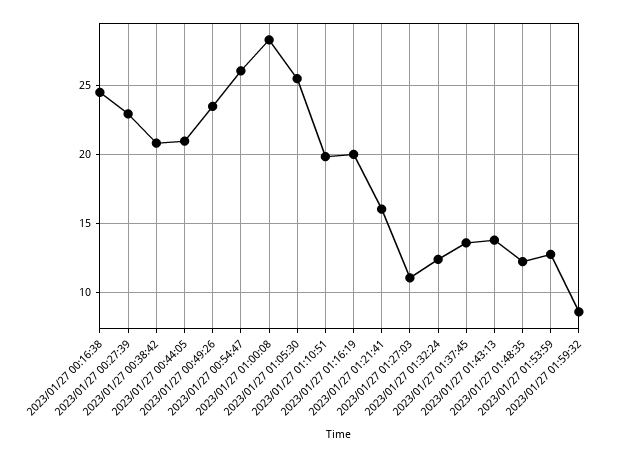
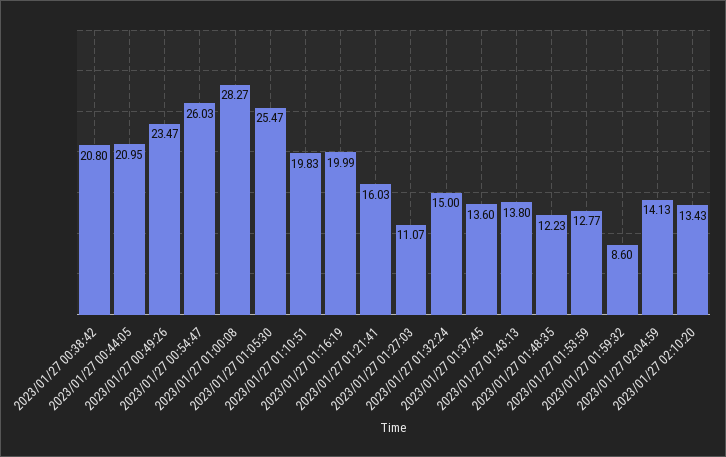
2023/01/27 00:16:38: 24.5 -> none
2023/01/27 00:27:39: 23 -> none
2023/01/27 01:32:24: 12.5 -> 15
2023/01/27 02:04:59: none -> 14.13
2023/01/27 02:10:20: none -> 13.43

